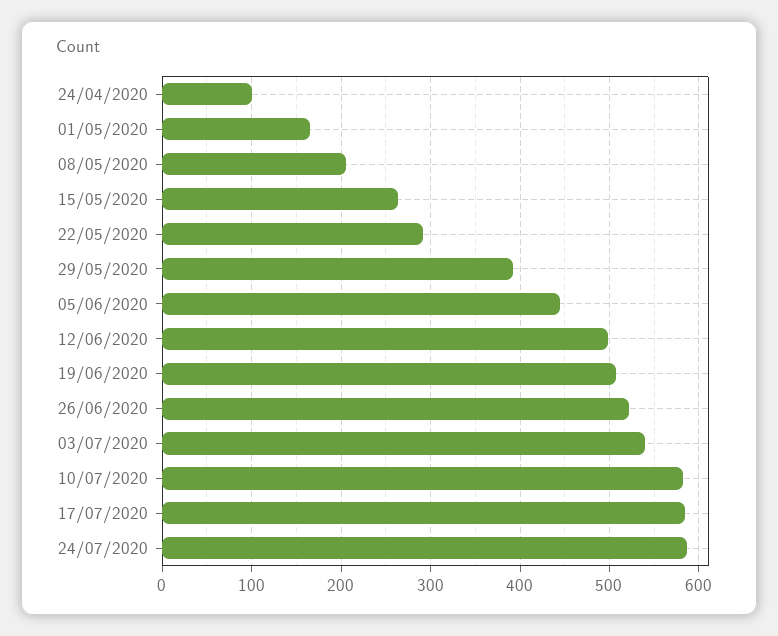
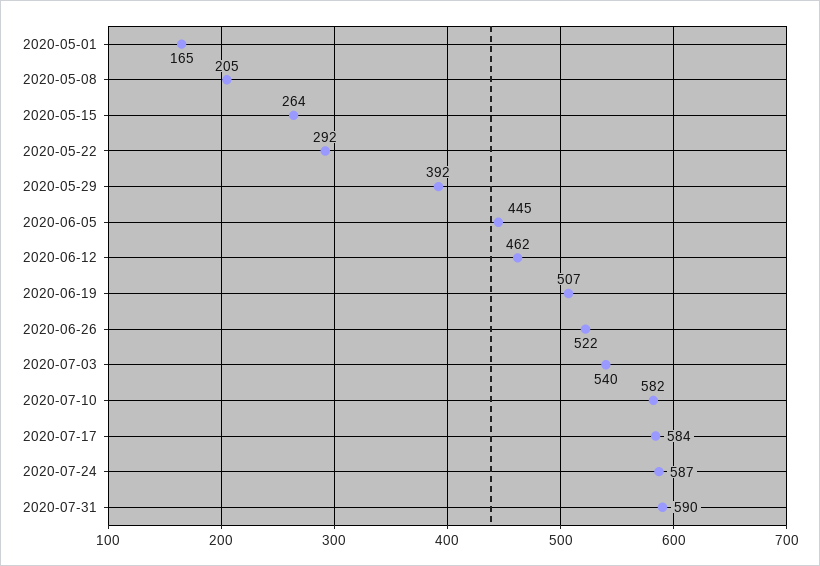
24/04/2020: 100 -> none
12/06/2020: 500 -> 462
2020-07-31: none -> 590

